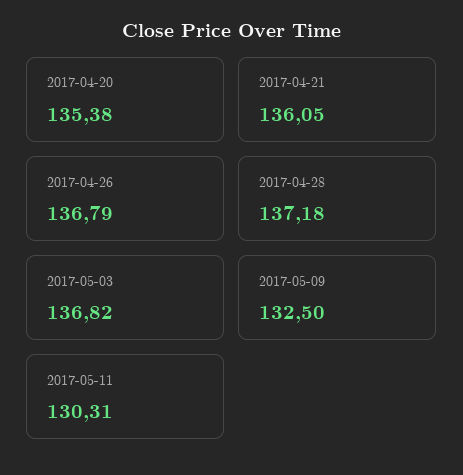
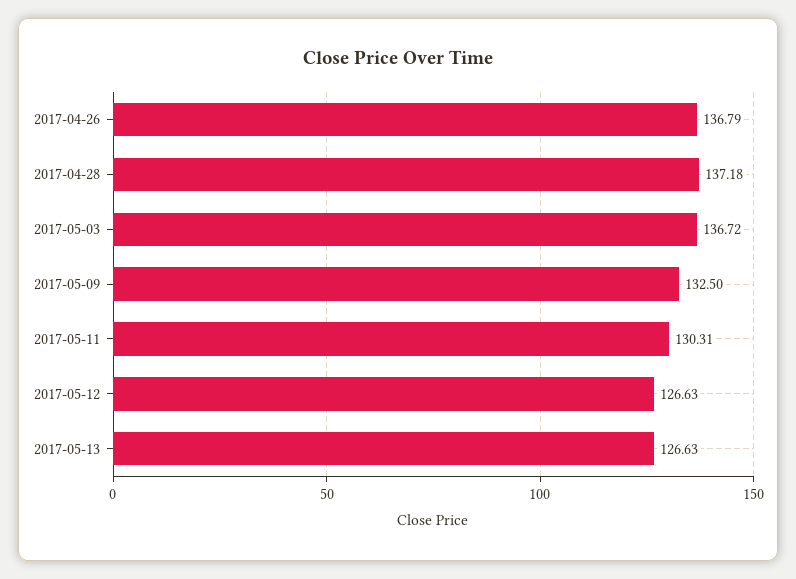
2017-04-20: 135.38 -> none
2017-04-21: 136.05 -> none
2017-05-03: 136.82 -> 136.72
2017-05-12: none -> 126.63
2017-05-13: none -> 126.63

